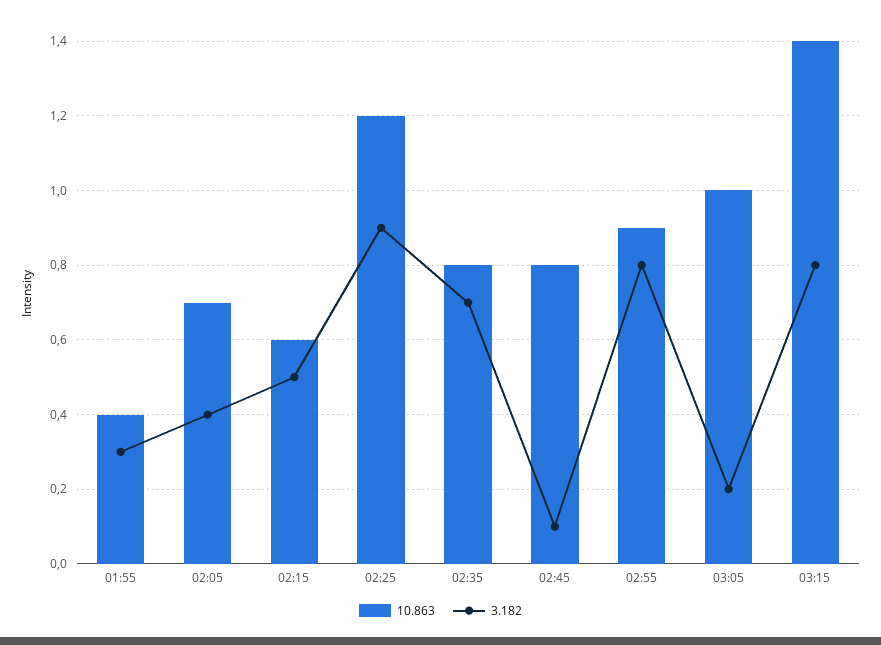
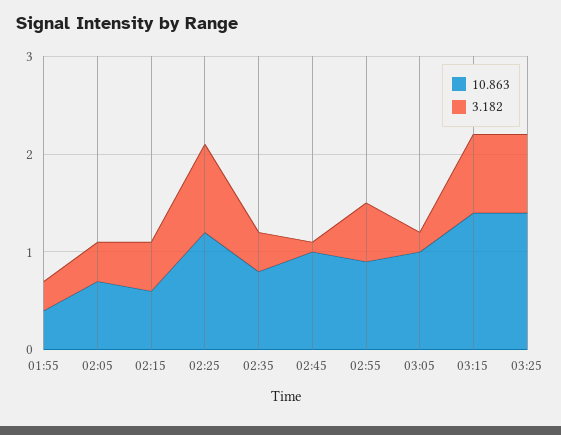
3.182, 02:35: 0.7 -> 0.4
10.863, 02:45: 0.8 -> 1
3.182, 02:55: 0.8 -> 0.6
10.863, 03:25: none -> 1.4
3.182, 03:25: none -> 0.8

